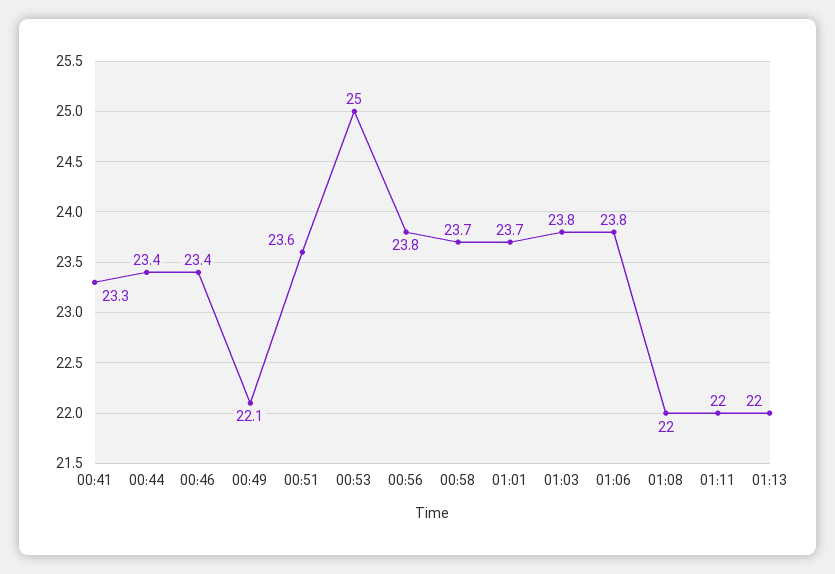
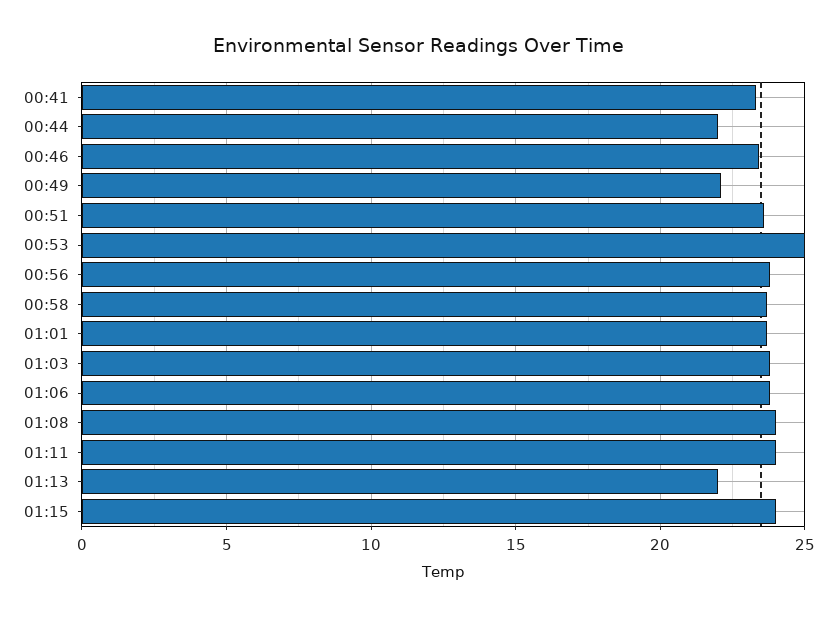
00:44: 23.4 -> 22
01:08: 22 -> 24
01:11: 22 -> 24
01:15: none -> 24

